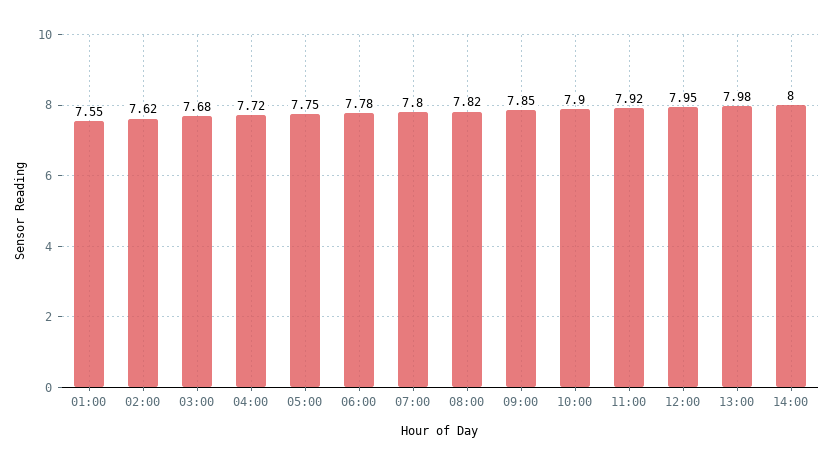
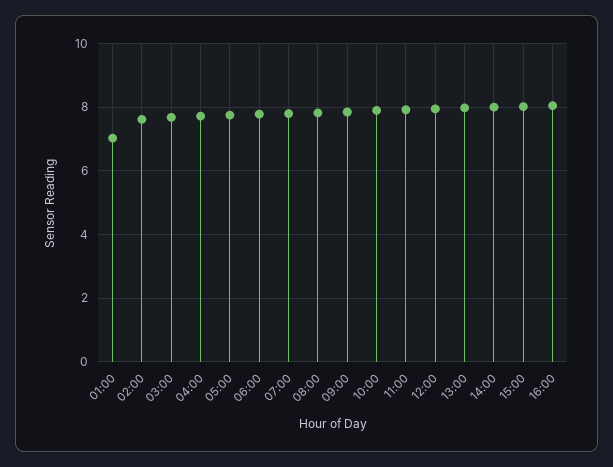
01:00: 7.55 -> 7
15:00: none -> 8
16:00: none -> 8

